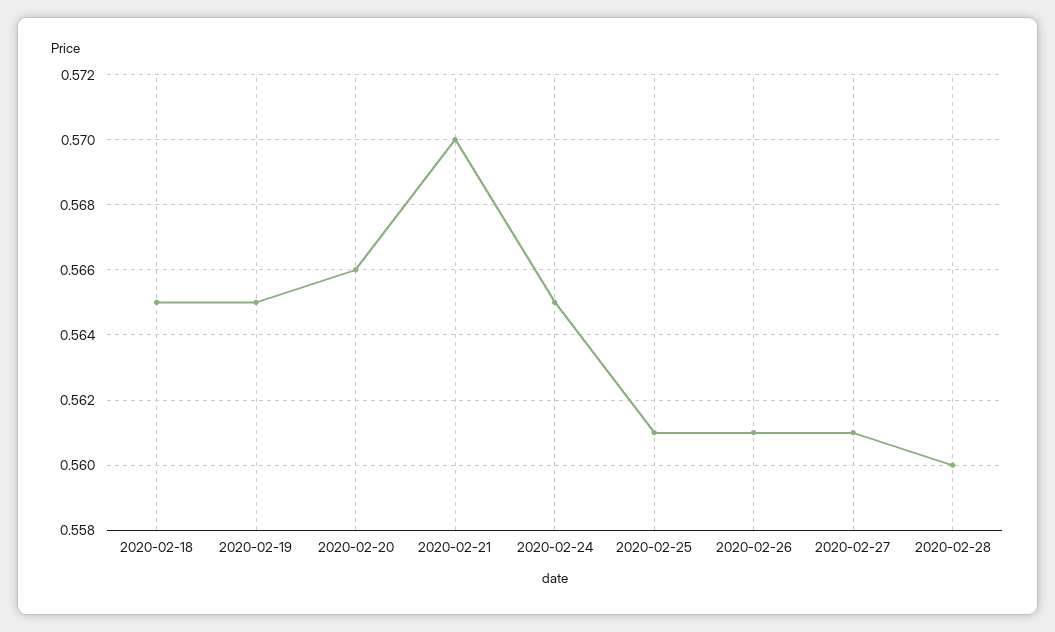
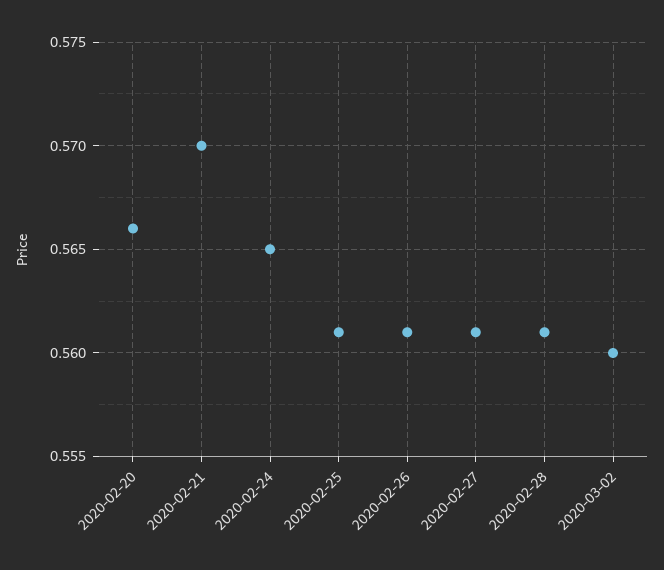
2020-02-18: 0.565 -> none
2020-02-19: 0.565 -> none
2020-02-28: 0.56 -> 0.561
2020-03-02: none -> 0.56

